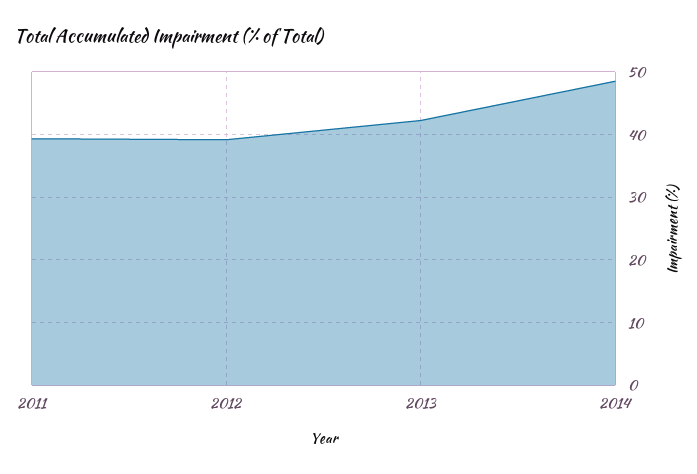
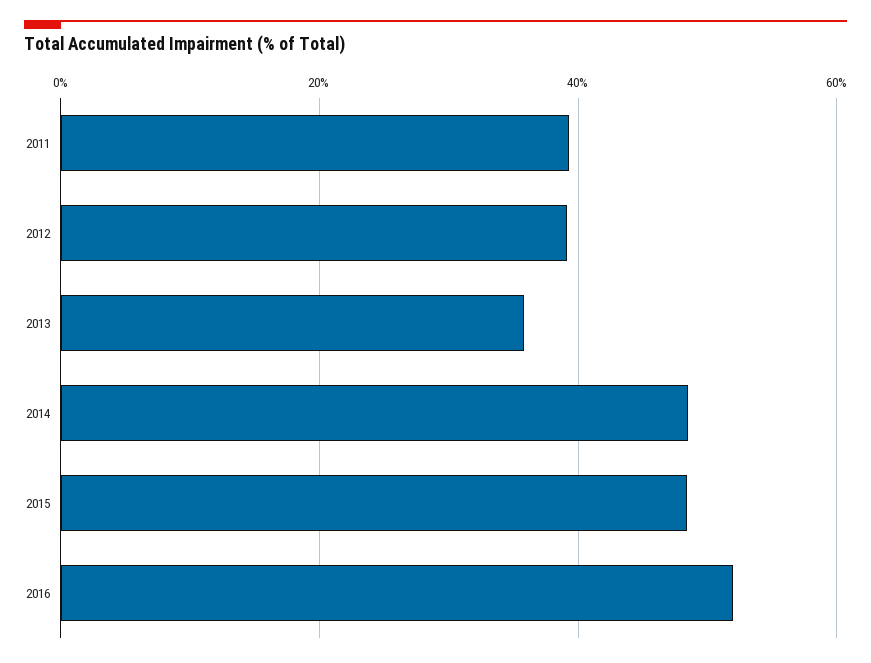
2013: 42 -> 36
2015: none -> 48
2016: none -> 52

